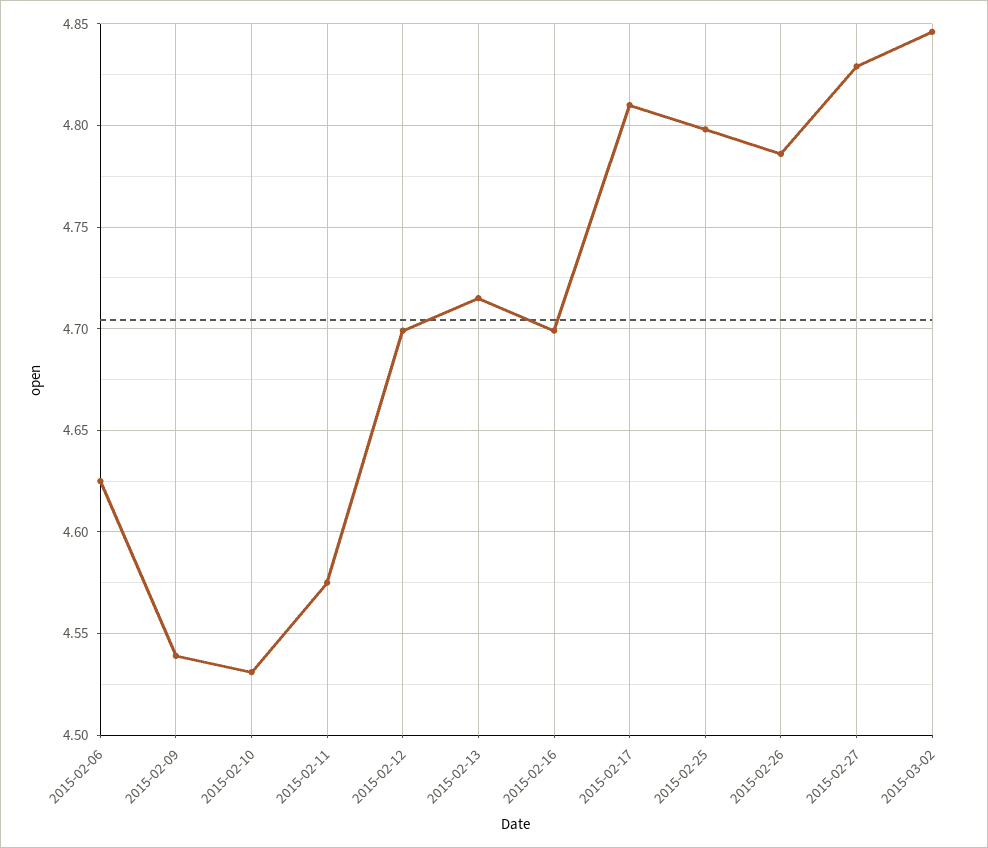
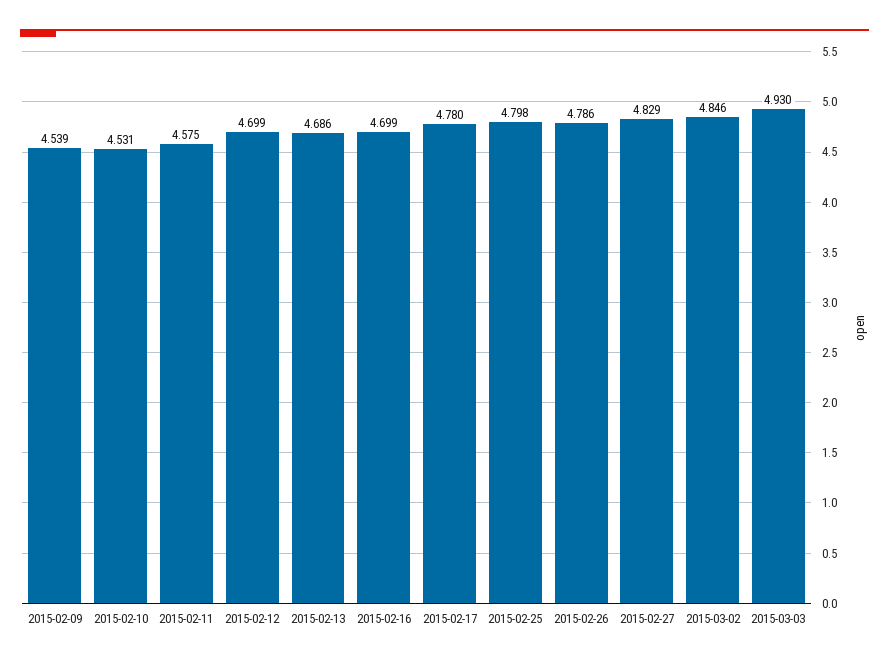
2015-02-06: 4.625 -> none
2015-02-13: 4.715 -> 4.686
2015-02-17: 4.81 -> 4.78
2015-03-03: none -> 4.93

